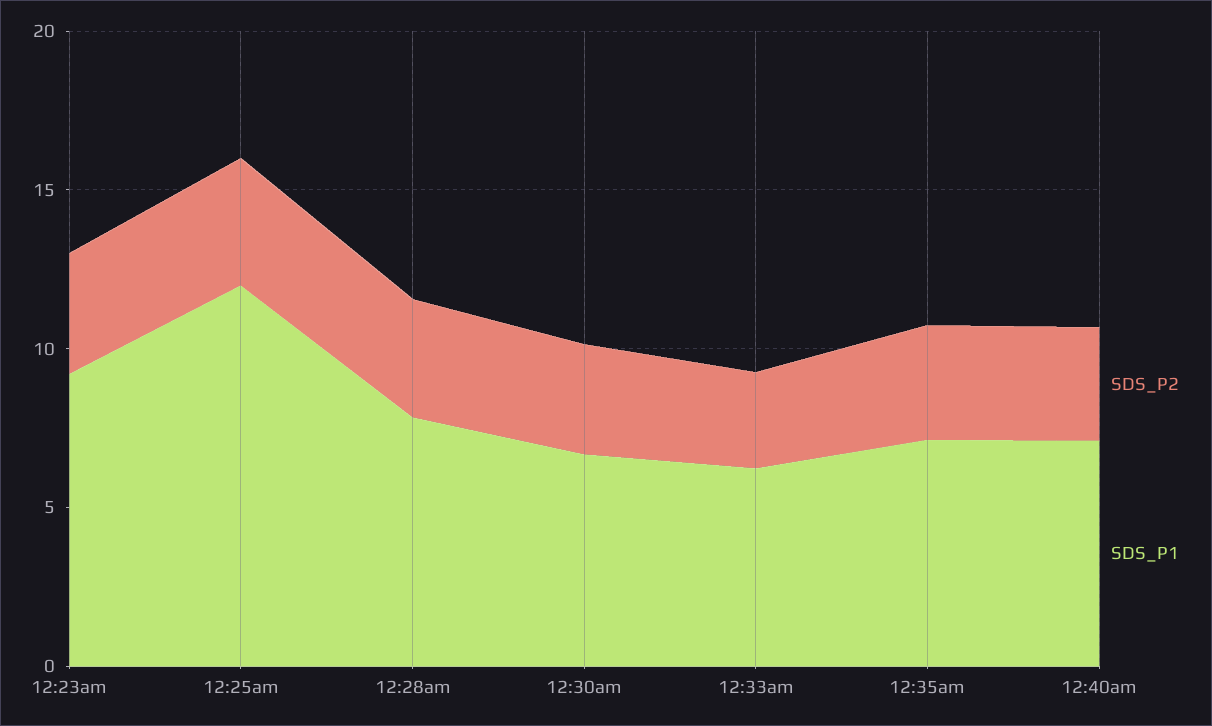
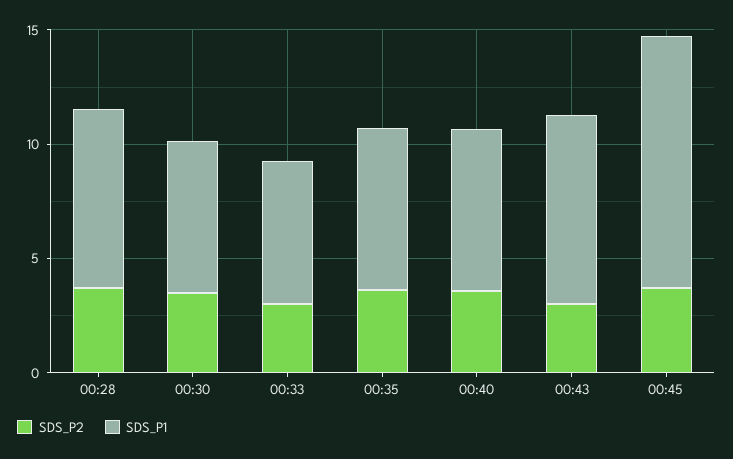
SDS_P2, 12:23am: 4 -> none
SDS_P1, 12:23am: 9 -> none
SDS_P2, 12:25am: 4 -> none
SDS_P1, 12:25am: 12 -> none
SDS_P2, 00:43: none -> 3
SDS_P1, 00:43: none -> 8
SDS_P2, 00:45: none -> 4
SDS_P1, 00:45: none -> 11

